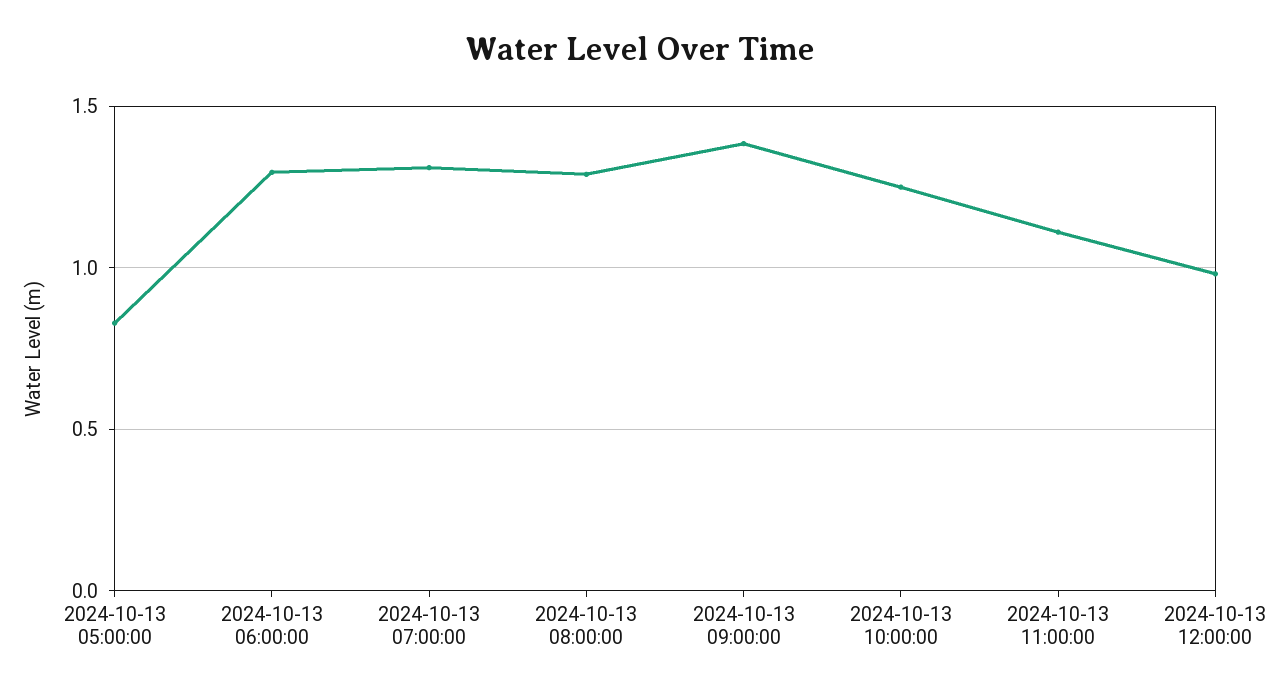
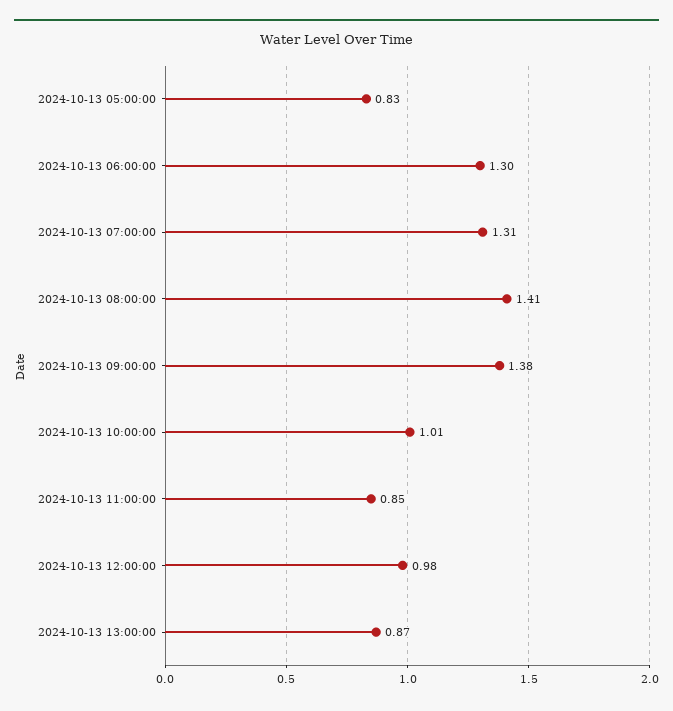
2024-10-13 08:00:00: 1.3 -> 1.41
2024-10-13 10:00:00: 1.25 -> 1.01
2024-10-13 11:00:00: 1.1 -> 0.85
2024-10-13 13:00:00: none -> 0.87

